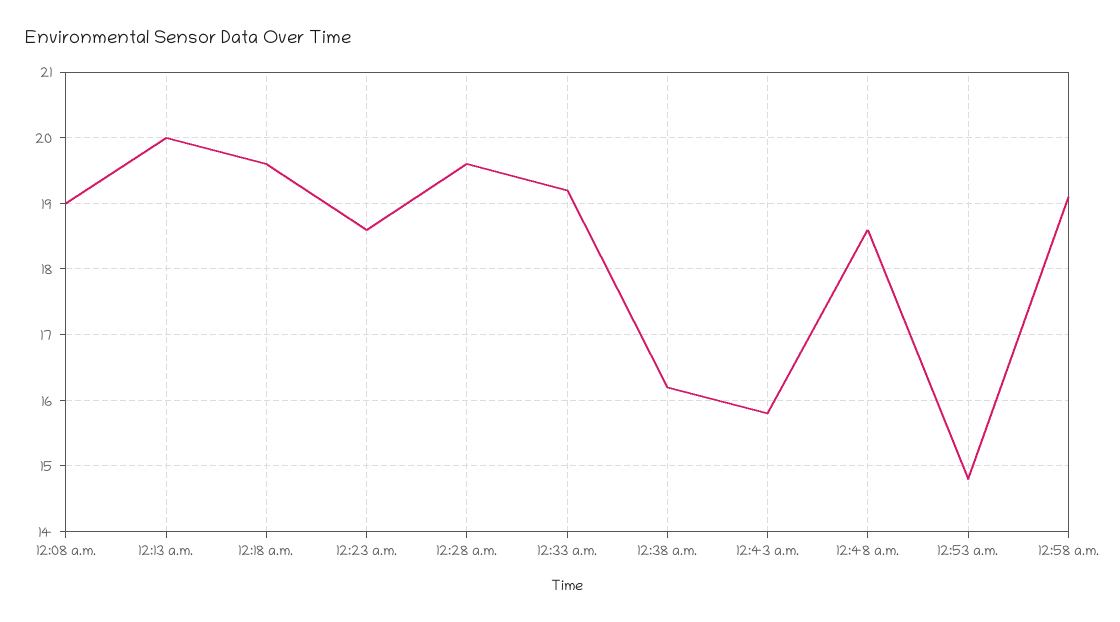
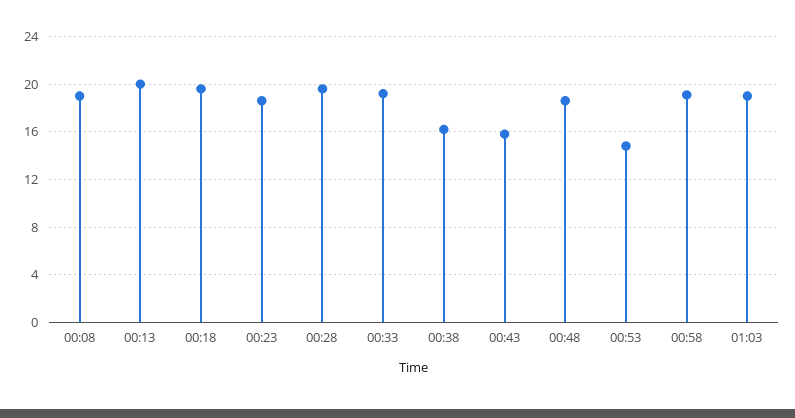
01:03: none -> 19

